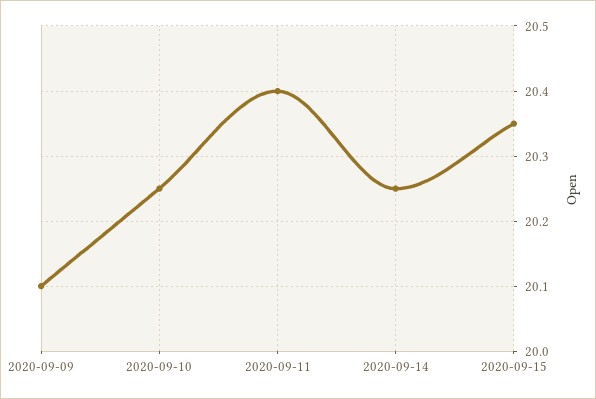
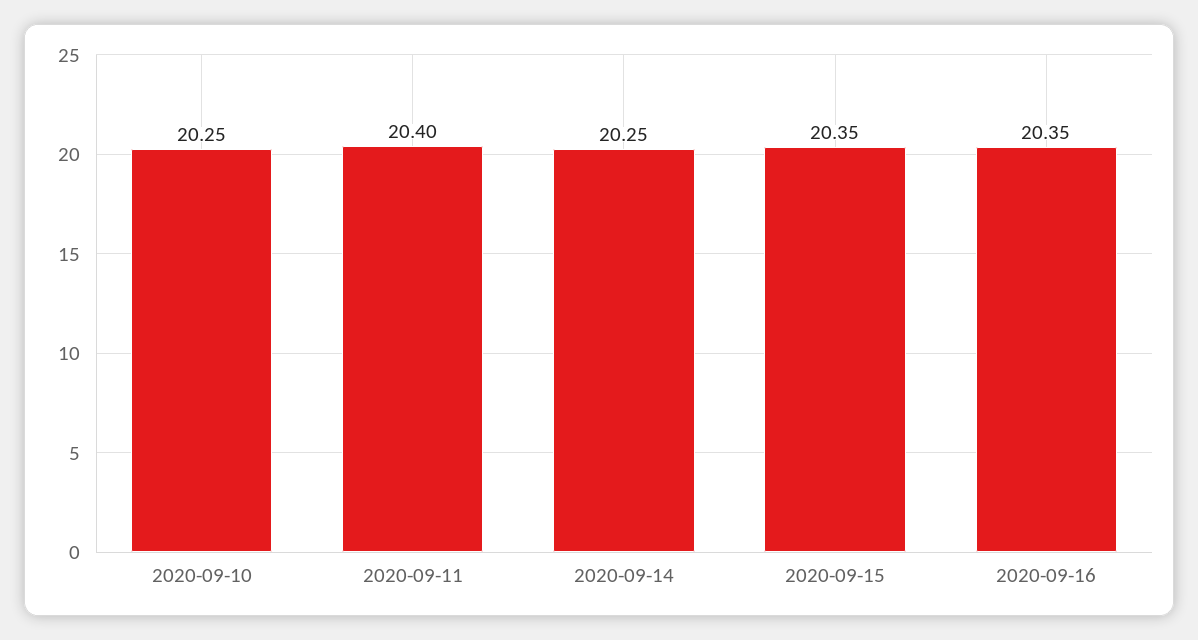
2020-09-09: 20.1 -> none
2020-09-16: none -> 20.35

